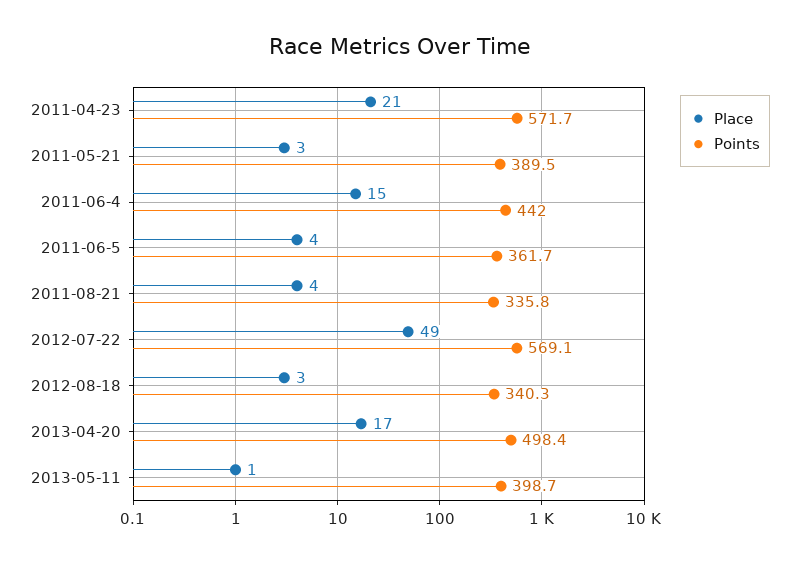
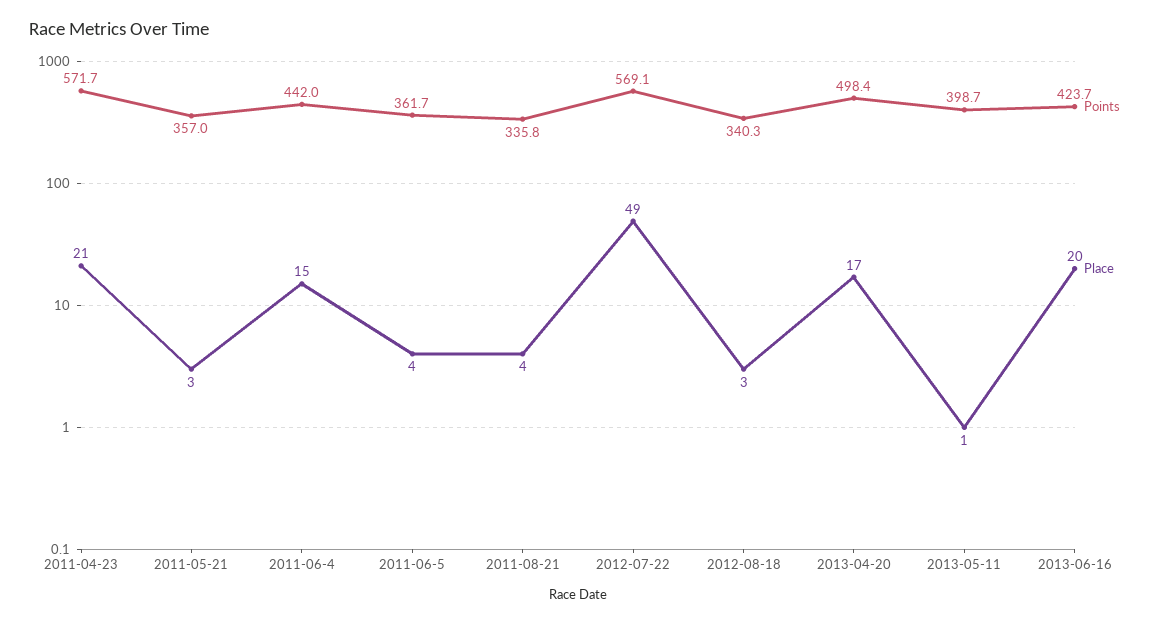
Points, 2011-05-21: 389.5 -> 357
Points, 2013-06-16: none -> 423.7
Place, 2013-06-16: none -> 20

